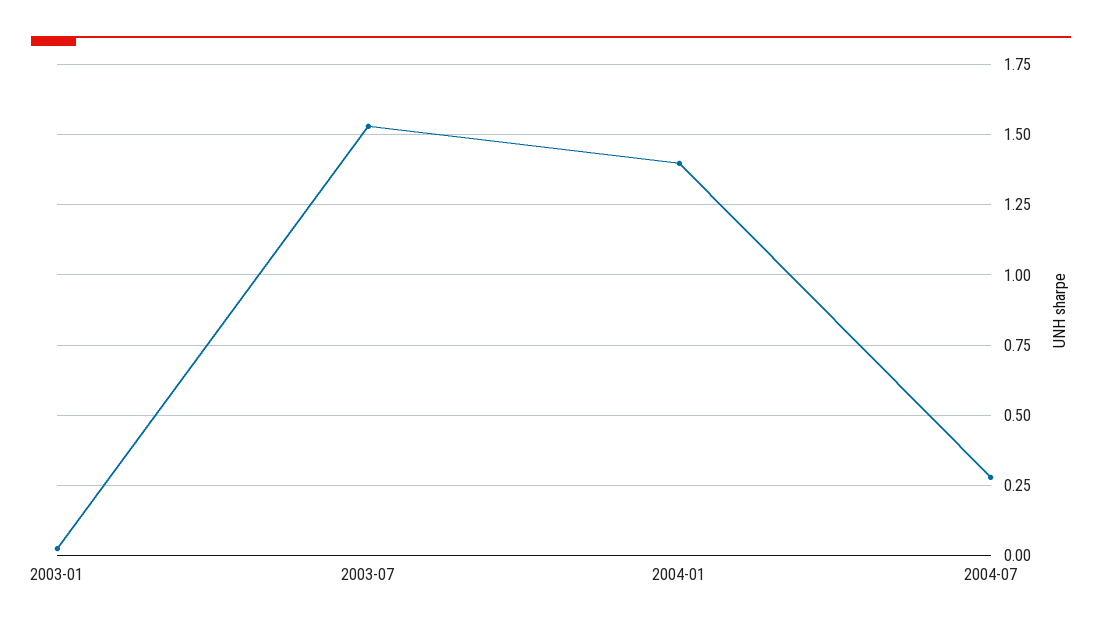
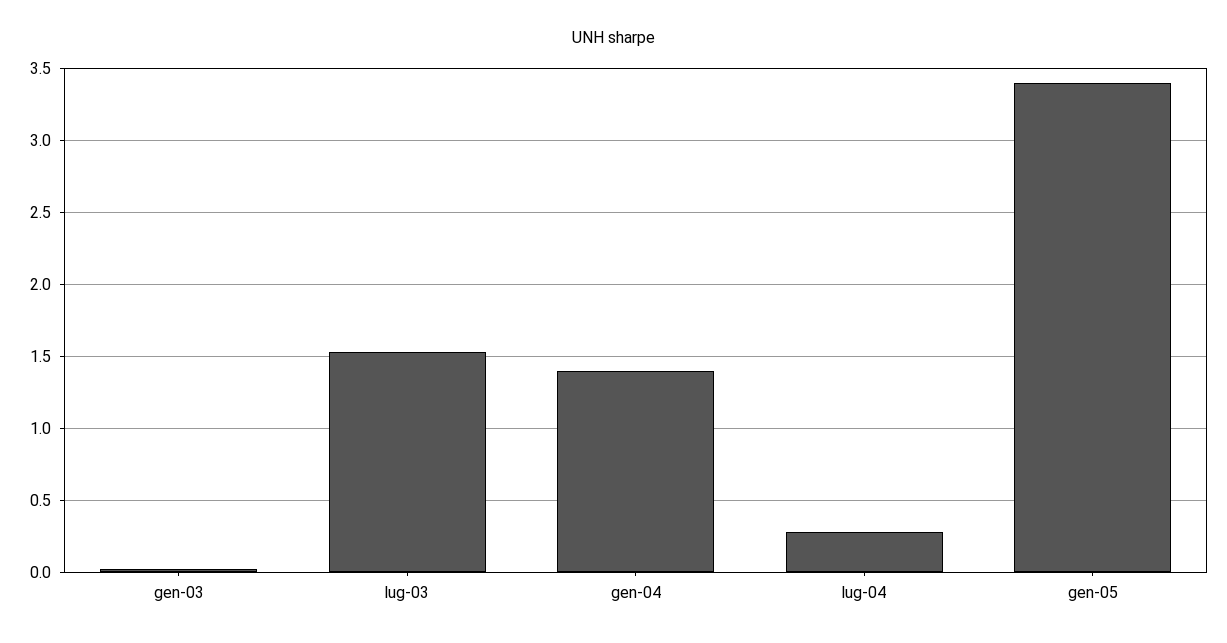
gen-05: none -> 3.4

